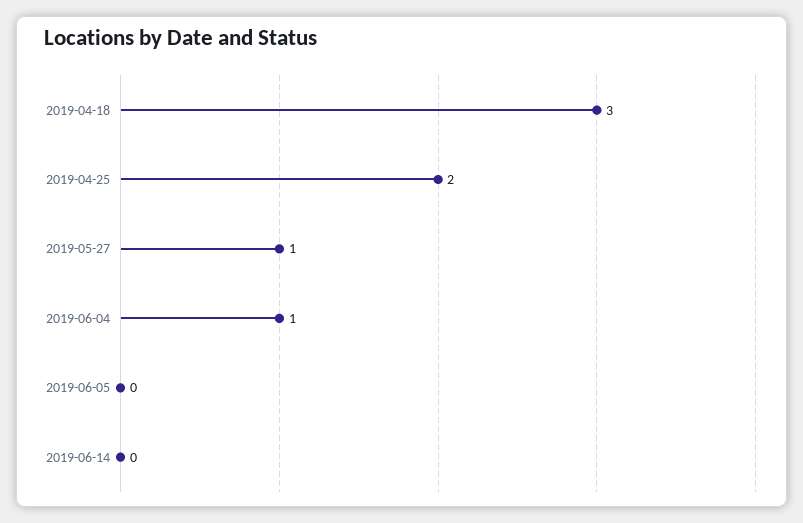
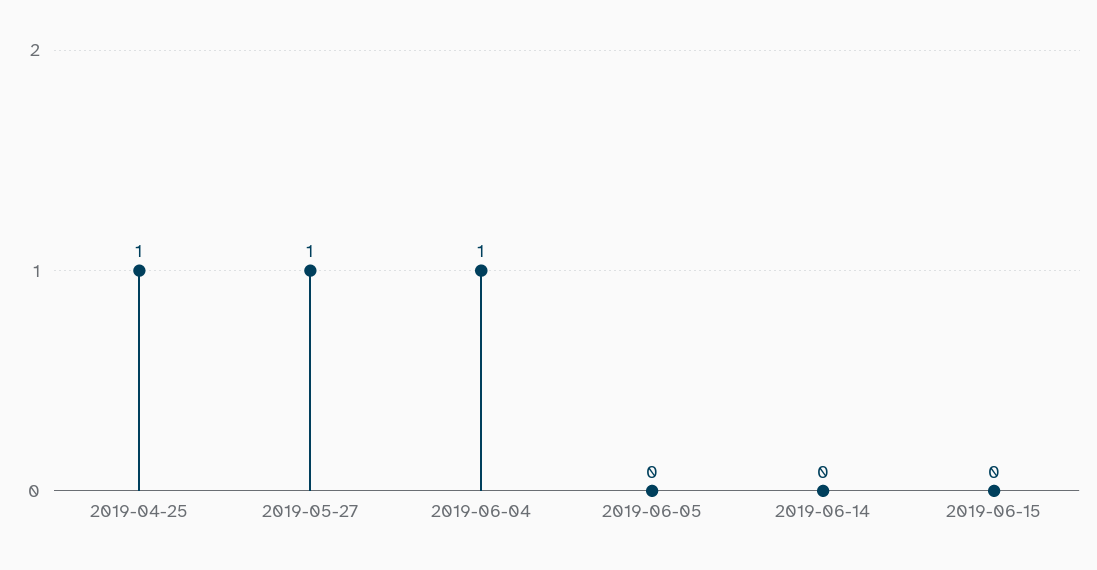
2019-04-18: 3 -> none
2019-04-25: 2 -> 1
2019-06-15: none -> 0

